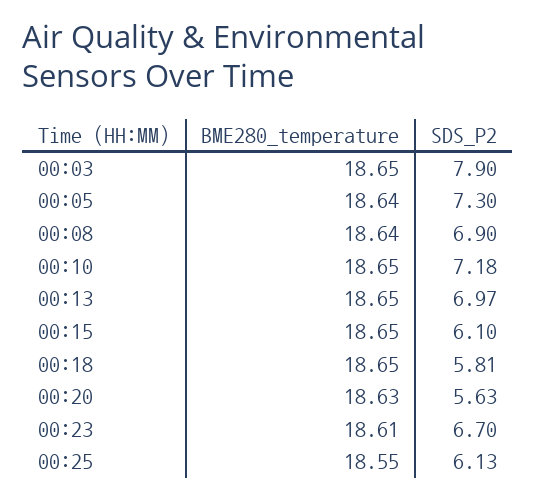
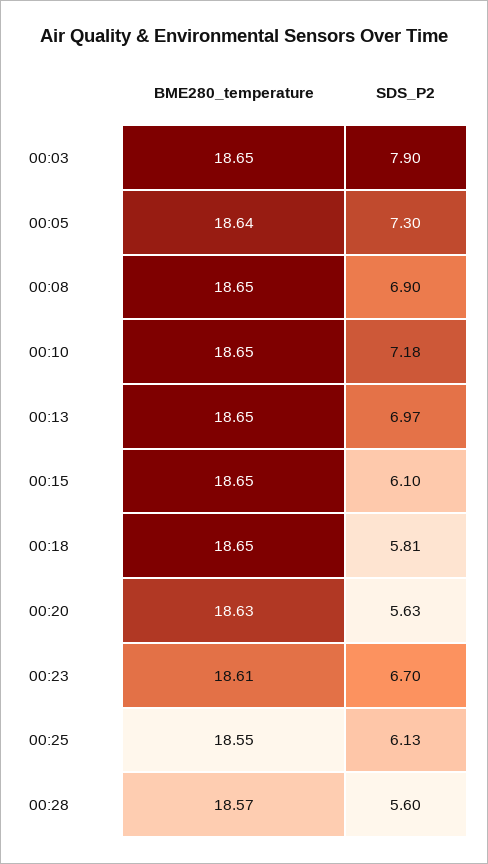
BME280_temperature, 00:08: 18.64 -> 18.65
BME280_temperature, 00:28: none -> 18.57
SDS_P2, 00:28: none -> 5.6

